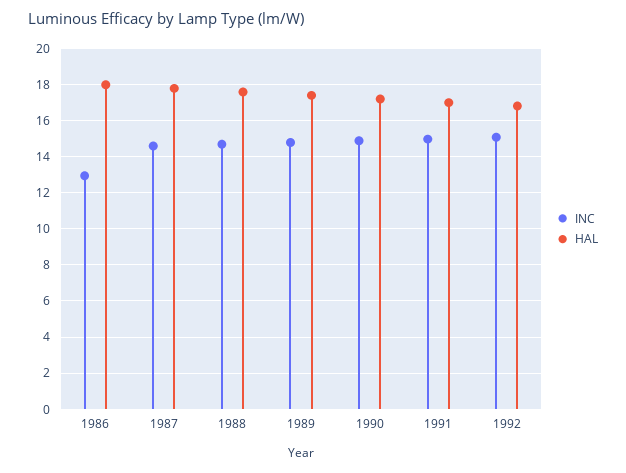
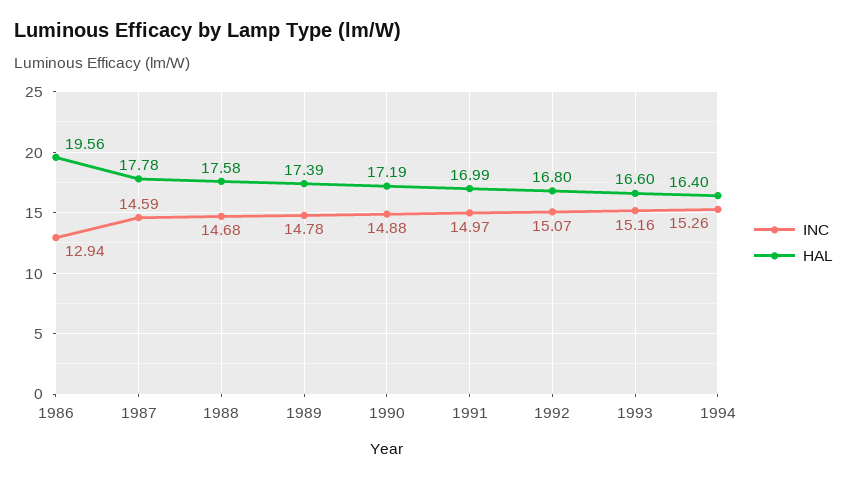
HAL, 1986: 18 -> 19.56
INC, 1993: none -> 15.16
HAL, 1993: none -> 16.6
INC, 1994: none -> 15.26
HAL, 1994: none -> 16.4

